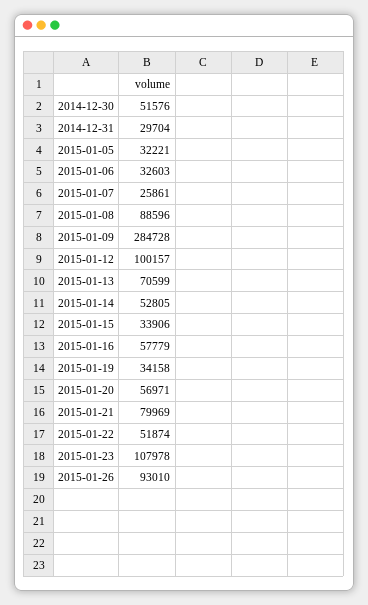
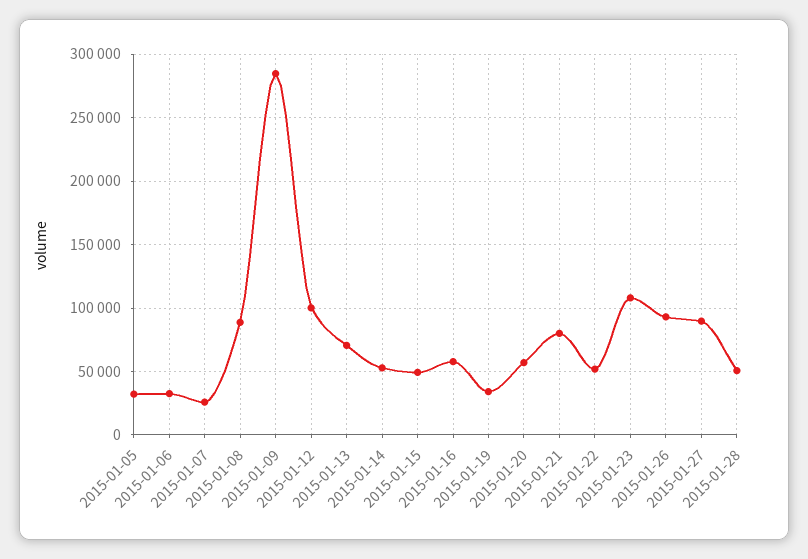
2014-12-30: 51576 -> none
2014-12-31: 29704 -> none
2015-01-15: 33906 -> 50000
2015-01-27: none -> 90000
2015-01-28: none -> 50000

